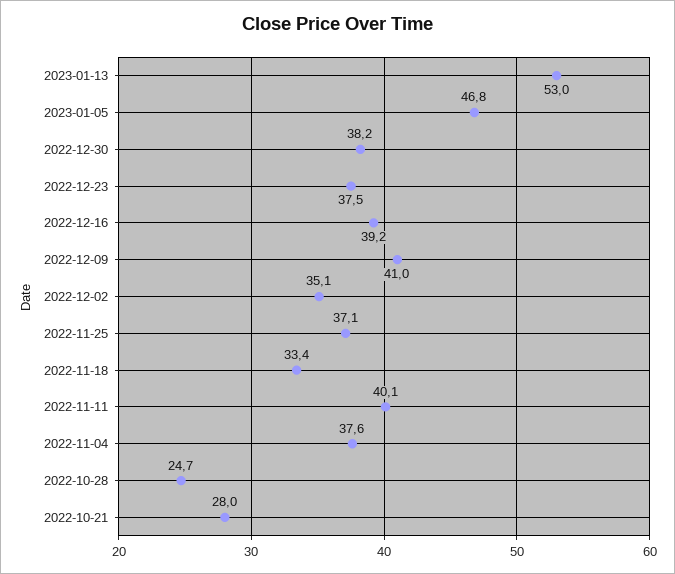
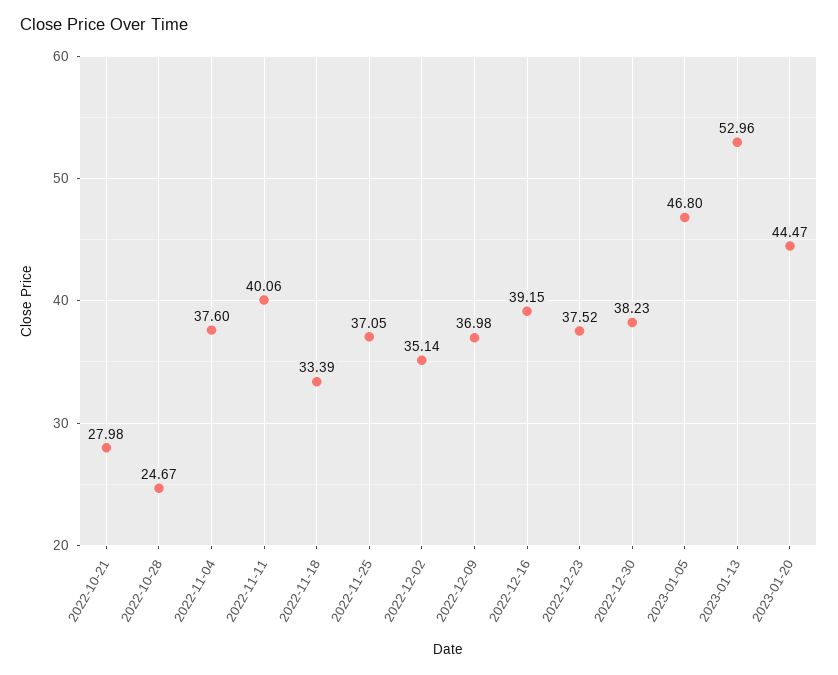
2022-12-09: 41 -> 36.98
2023-01-20: none -> 44.47

